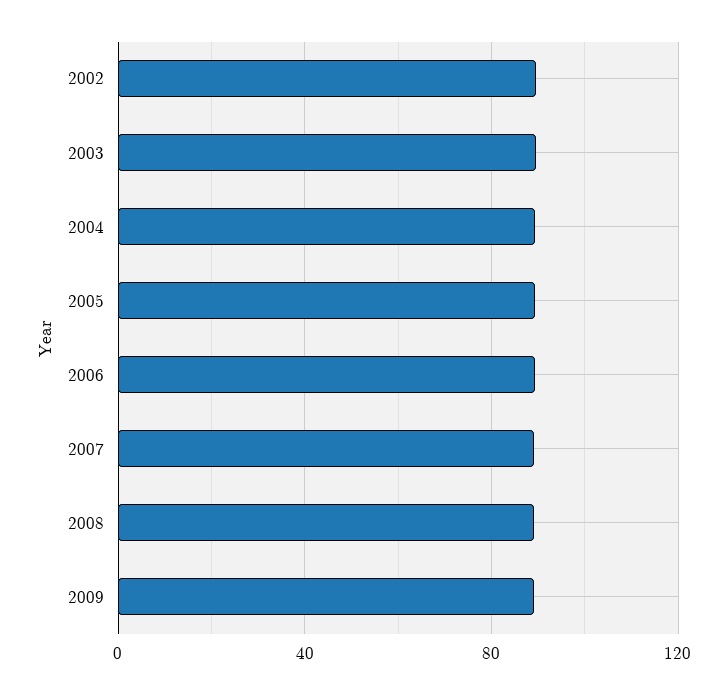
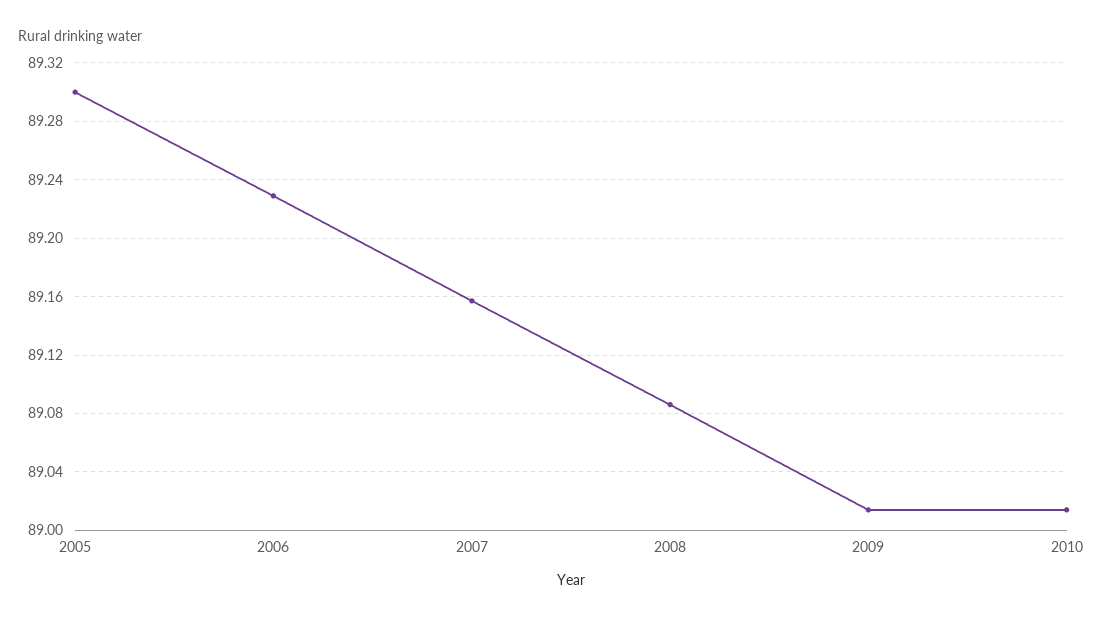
2002: 90 -> none
2003: 90 -> none
2004: 90 -> none
2010: none -> 89.015

